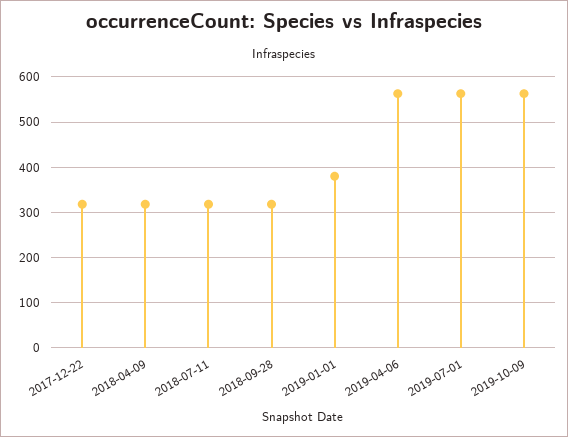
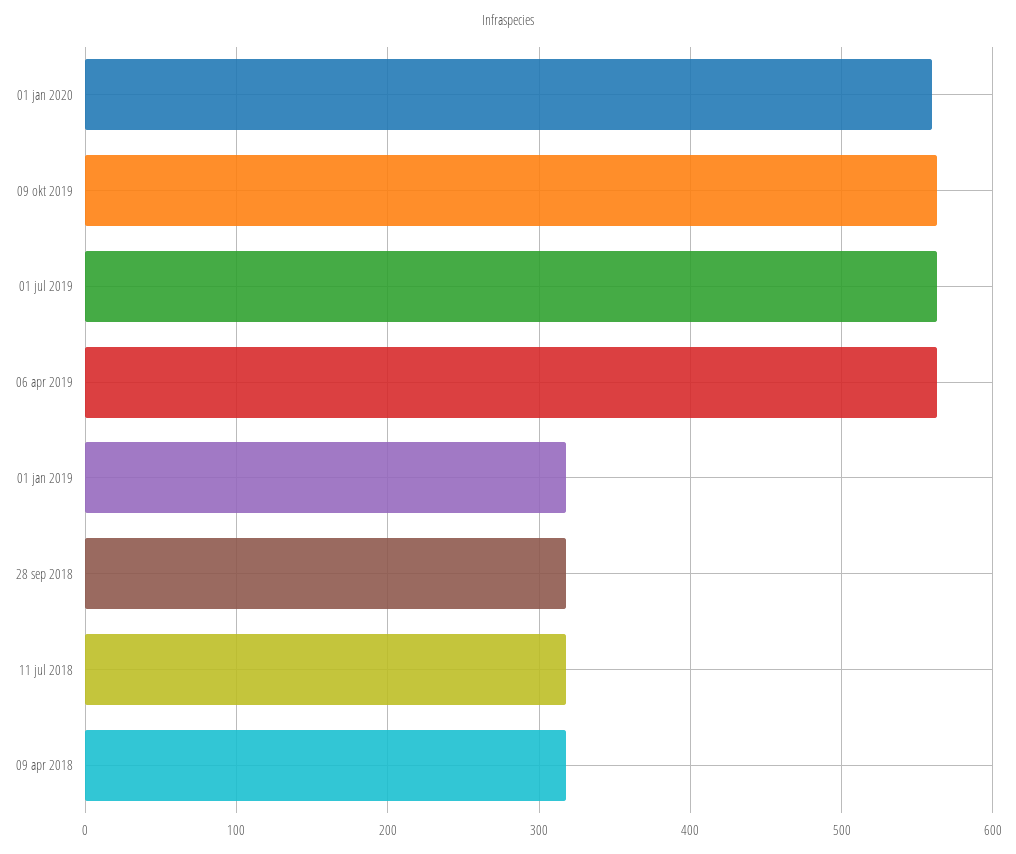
2017-12-22: 320 -> none
2019-01-01: 380 -> 320
01 jan 2020: none -> 560

